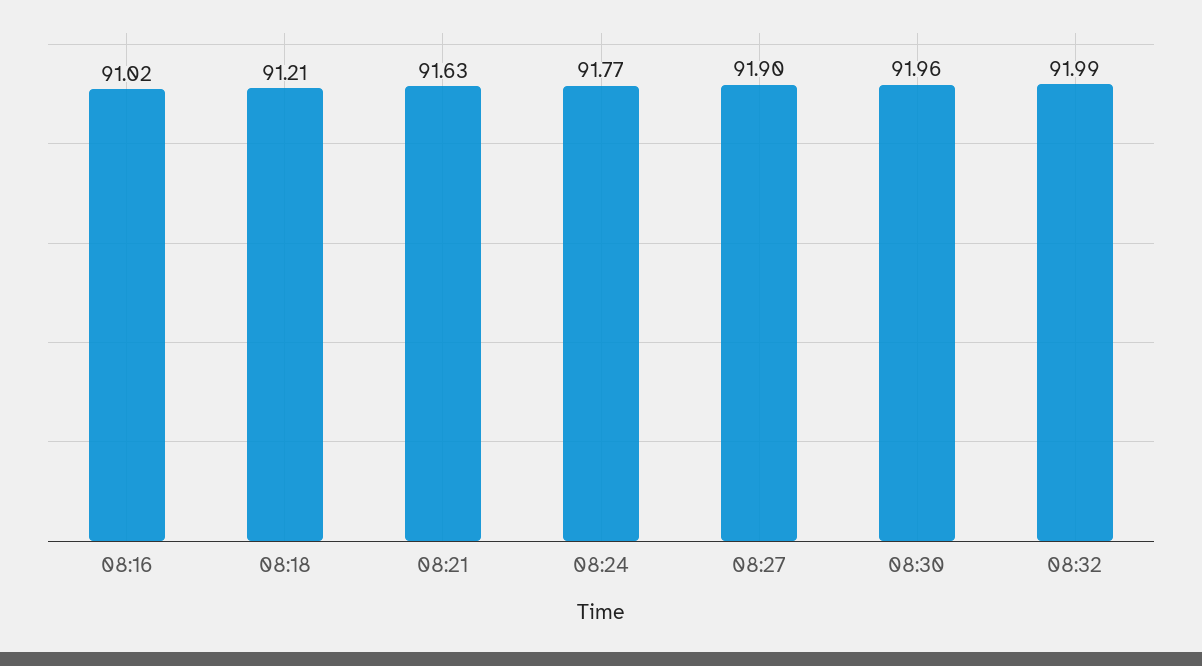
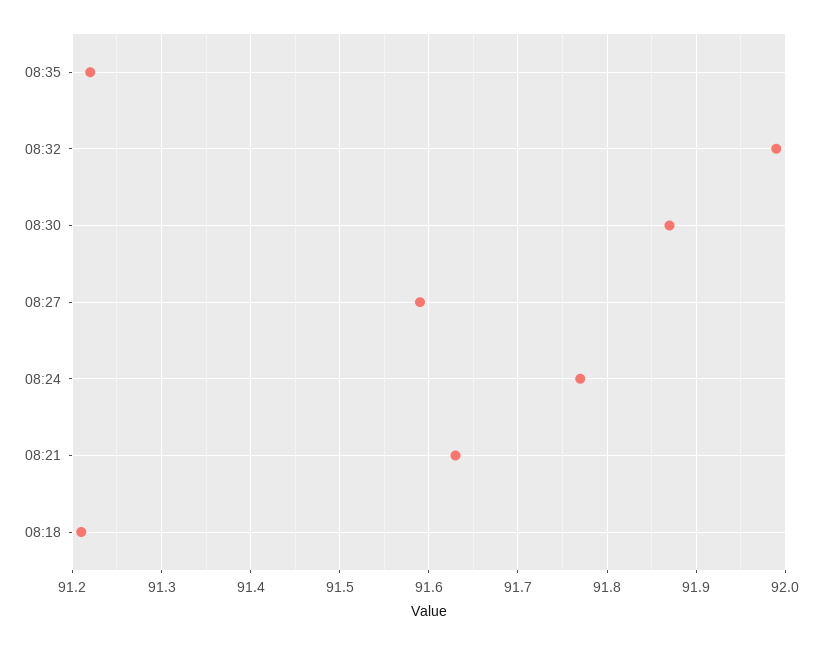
08:16: 91.02 -> none
08:27: 91.9 -> 91.59
08:30: 91.96 -> 91.87
08:35: none -> 91.22

